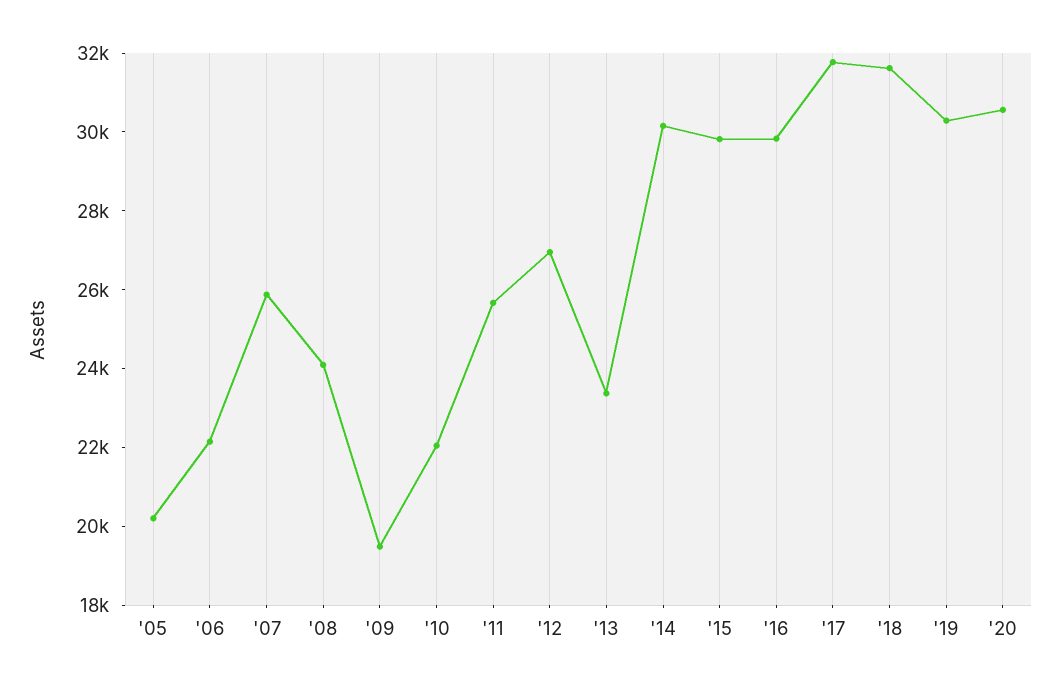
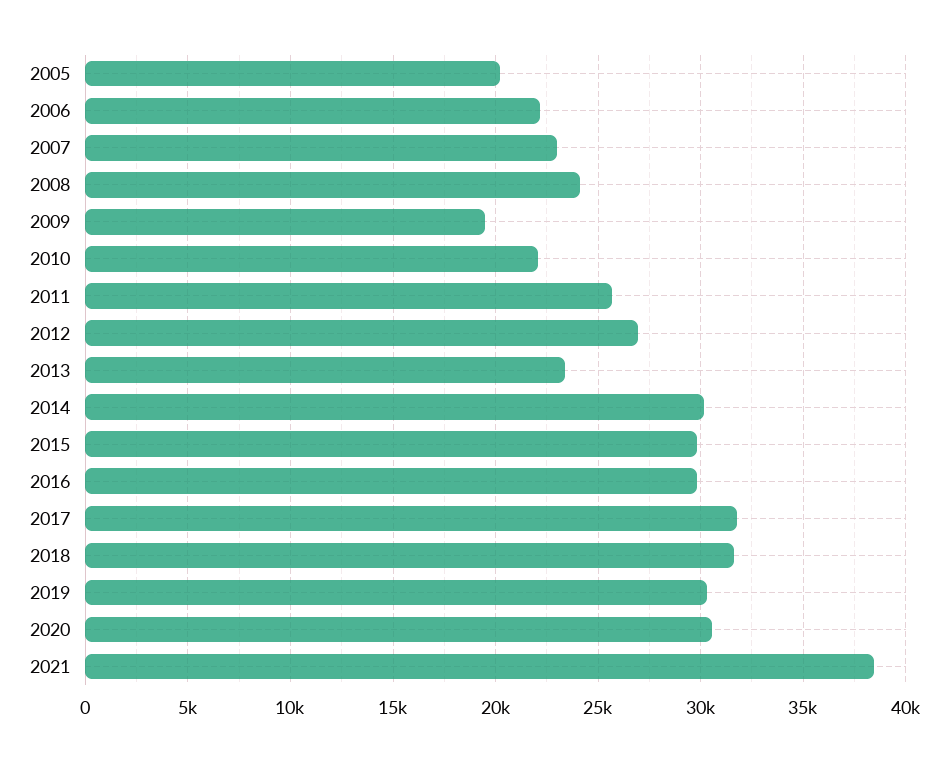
'07: 26000 -> 23000
2021: none -> 38500

